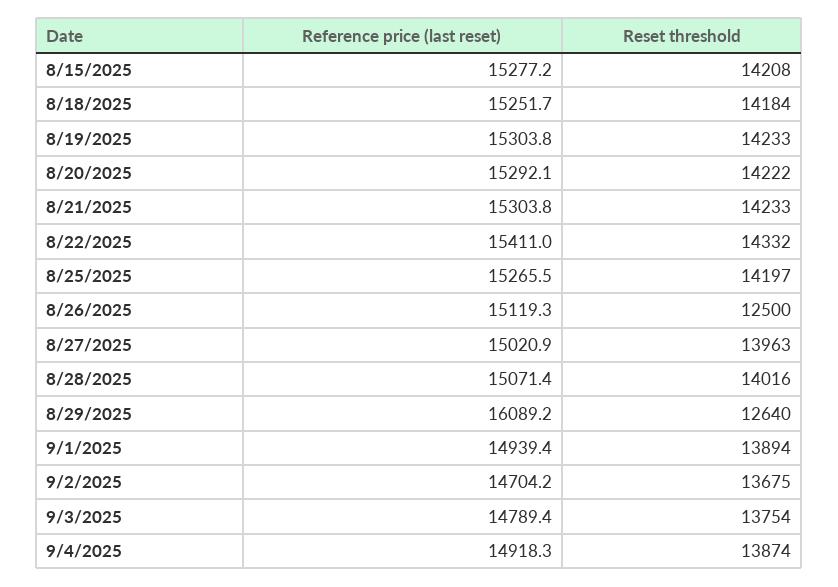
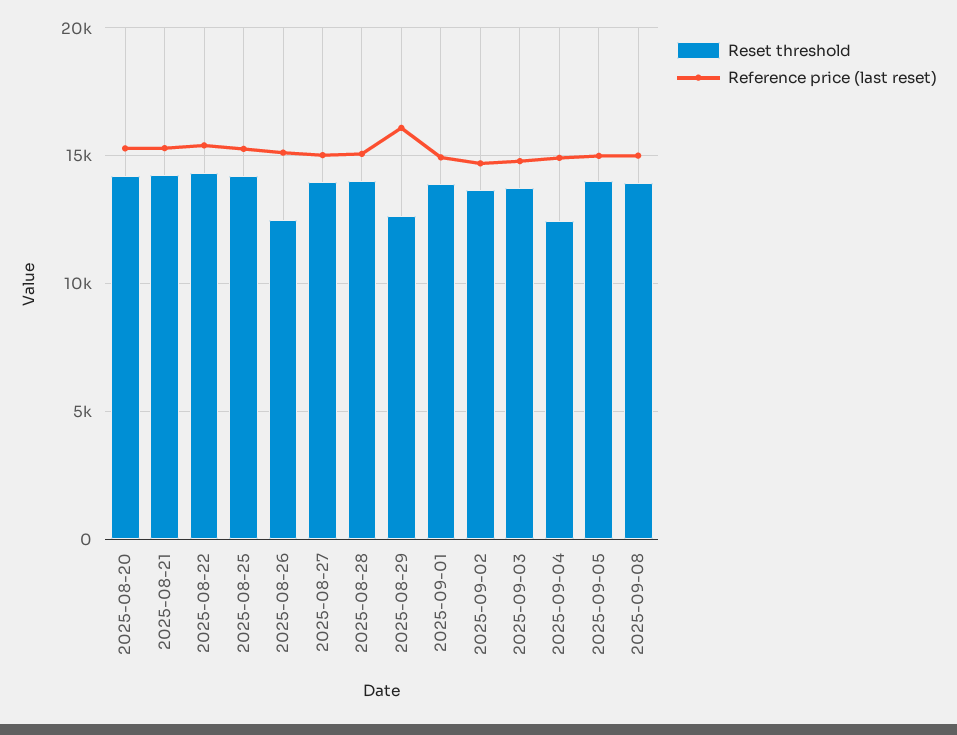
Reference price (last reset), 8/15/2025: 15277.2 -> none
Reset threshold, 8/15/2025: 14208 -> none
Reference price (last reset), 8/18/2025: 15251.7 -> none
Reset threshold, 8/18/2025: 14184 -> none
Reference price (last reset), 8/19/2025: 15303.8 -> none
Reset threshold, 8/19/2025: 14233 -> none
Reset threshold, 9/4/2025: 13874 -> 12500
Reset threshold, 2025-09-05: none -> 14000
Reference price (last reset), 2025-09-05: none -> 15000
Reset threshold, 2025-09-08: none -> 14000
Reference price (last reset), 2025-09-08: none -> 15000

